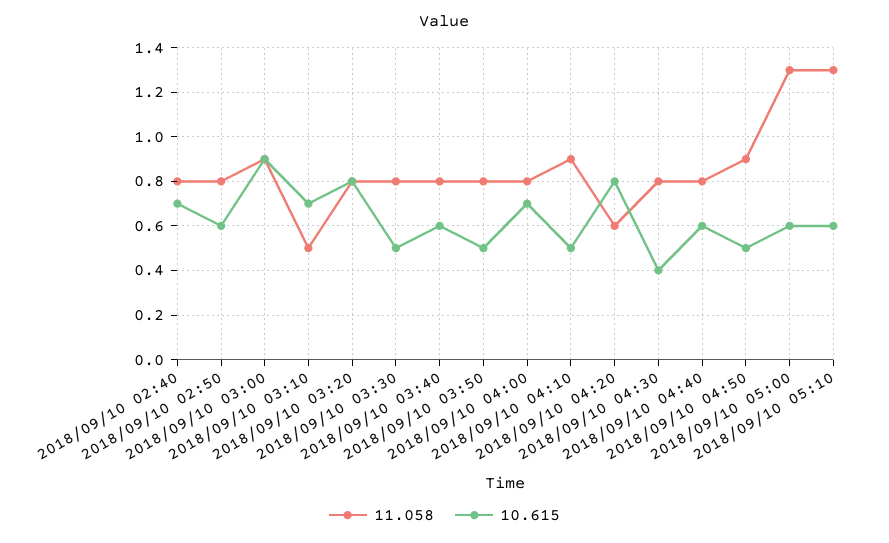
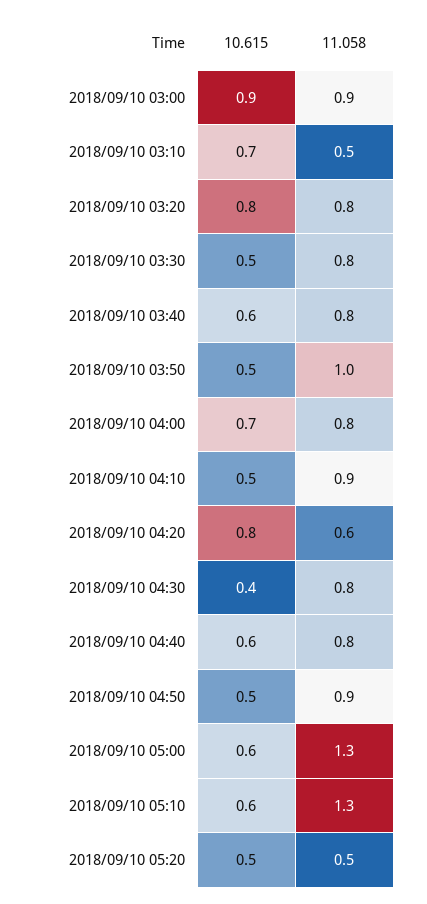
11.058, 2018/09/10 02:40: 0.8 -> none
10.615, 2018/09/10 02:40: 0.7 -> none
11.058, 2018/09/10 02:50: 0.8 -> none
10.615, 2018/09/10 02:50: 0.6 -> none
11.058, 2018/09/10 03:50: 0.8 -> 1
10.615, 2018/09/10 05:20: none -> 0.5
11.058, 2018/09/10 05:20: none -> 0.5

